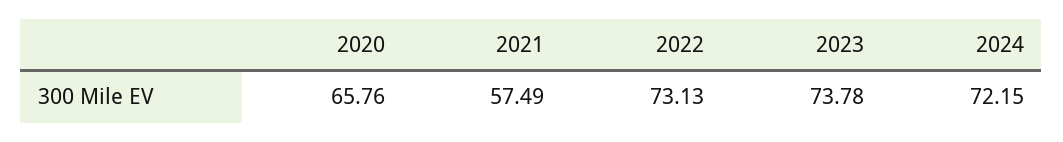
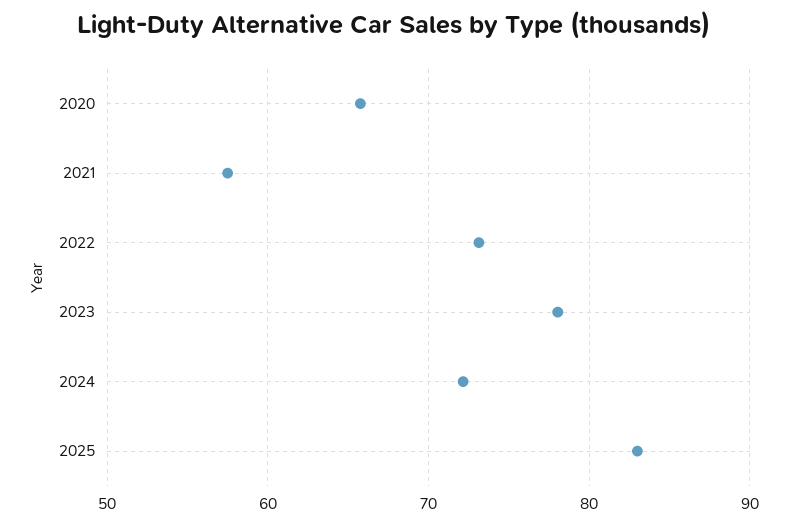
2023: 73.78 -> 78
2025: none -> 83

